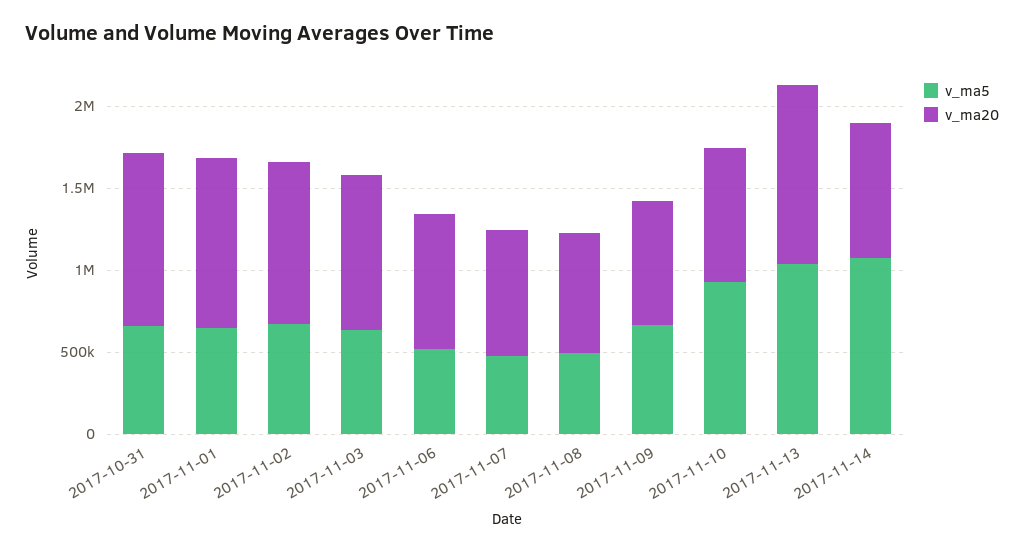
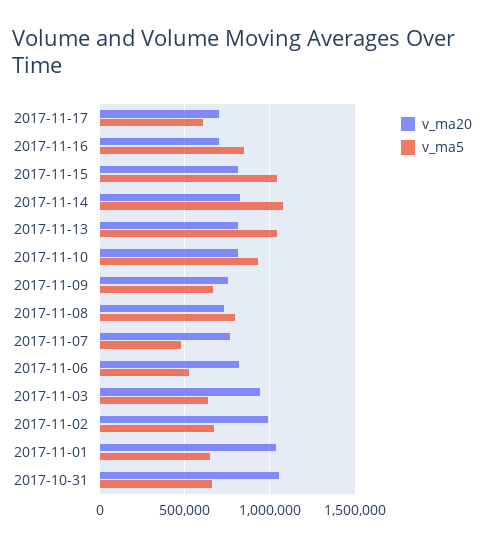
v_ma5, 2017-11-08: 500000 -> 800000
v_ma20, 2017-11-13: 1100000 -> 800000
v_ma20, 2017-11-17: none -> 700000
v_ma5, 2017-11-17: none -> 600000
v_ma20, 2017-11-16: none -> 700000
v_ma5, 2017-11-16: none -> 850000
v_ma20, 2017-11-15: none -> 800000
v_ma5, 2017-11-15: none -> 1050000

